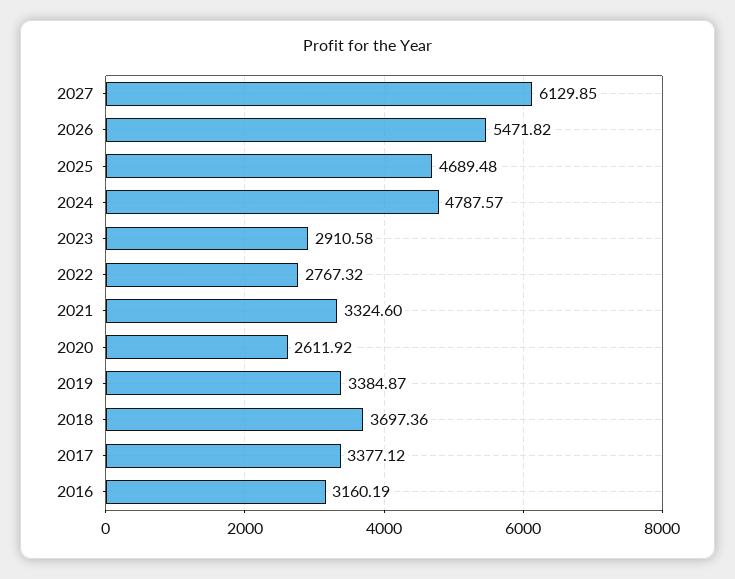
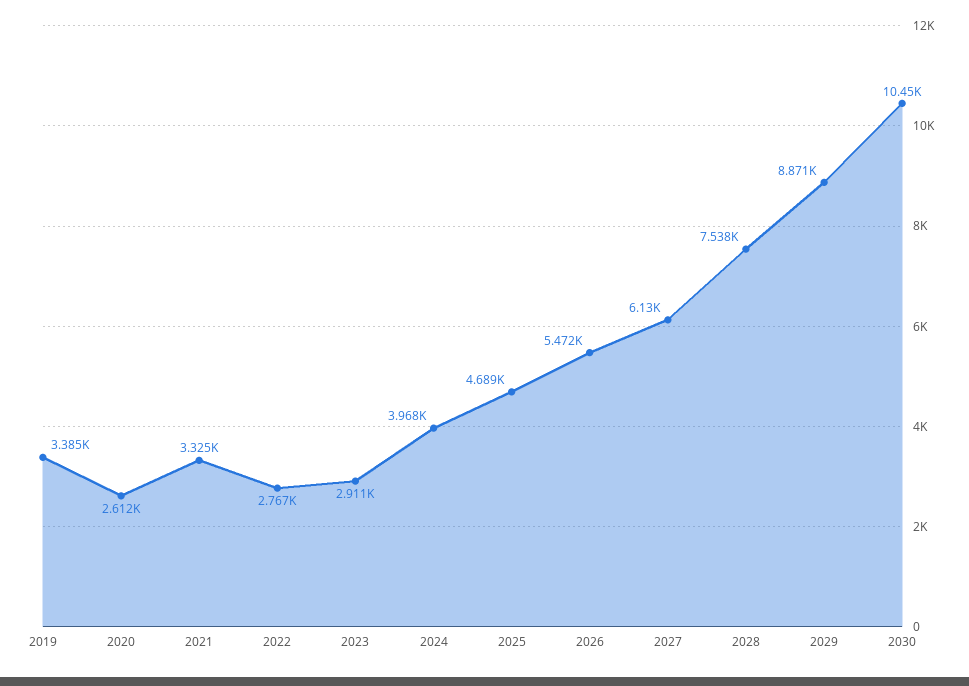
2024: 4787.57 -> 3968
2018: 3697.36 -> none
2017: 3377.12 -> none
2016: 3160.19 -> none
2028: none -> 7538
2029: none -> 8871
2030: none -> 10450

